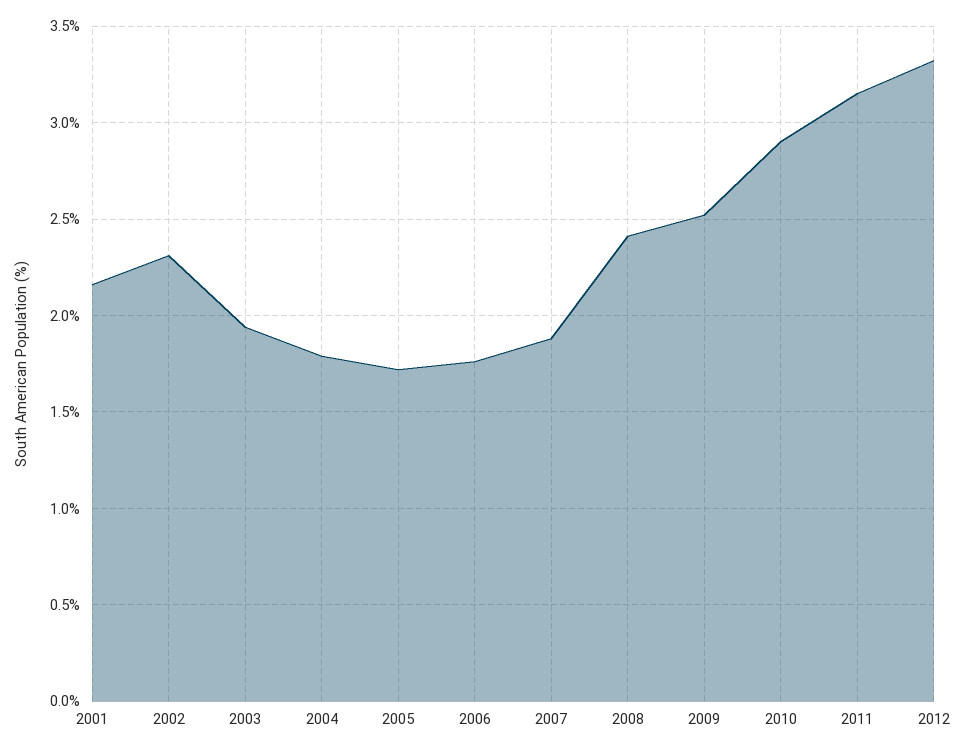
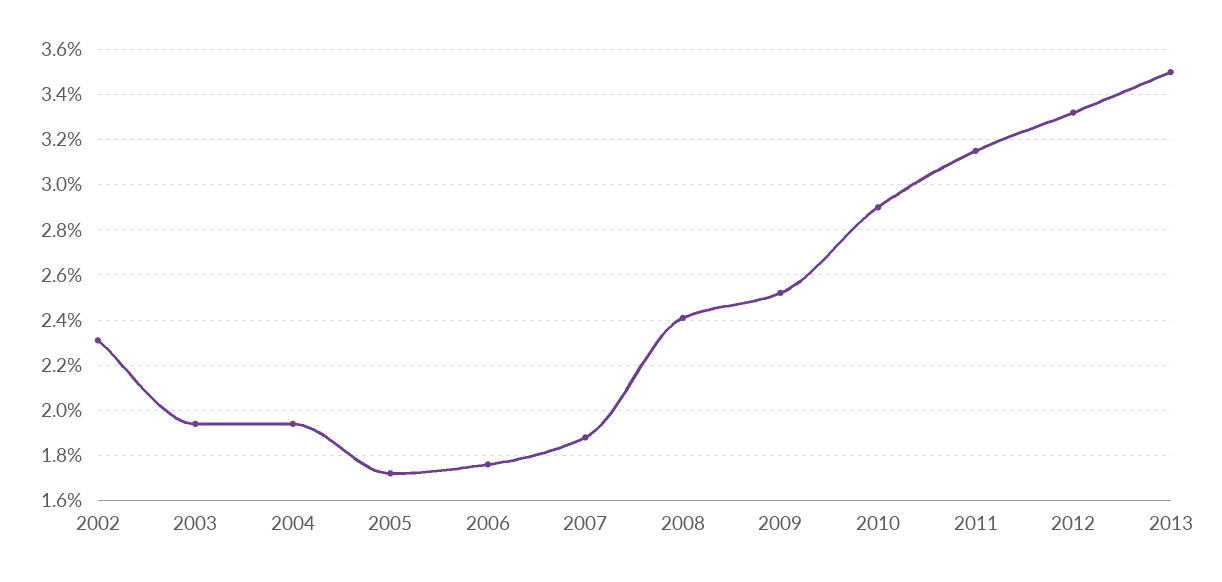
2001: 2.15 -> none
2004: 1.8 -> 1.95
2013: none -> 3.5

